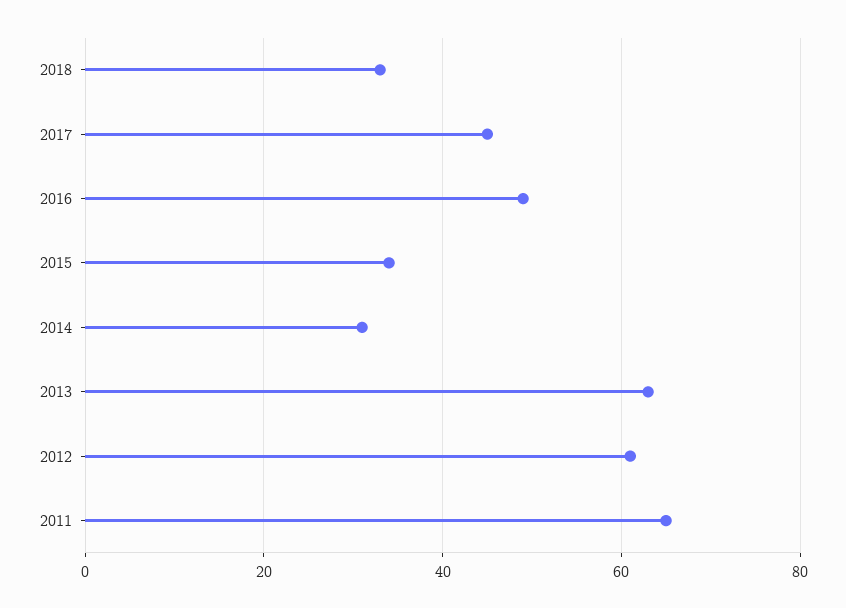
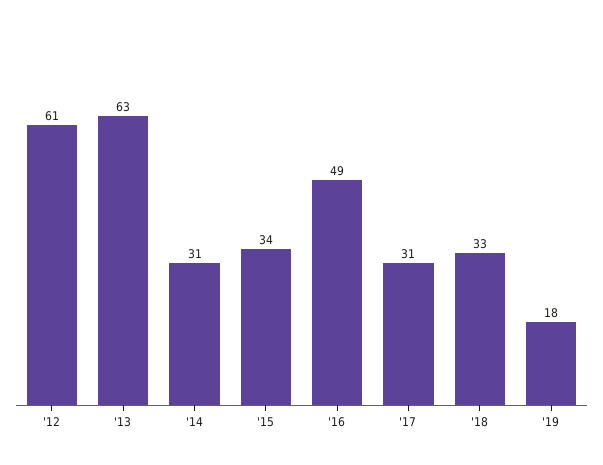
2017: 45 -> 31
2011: 65 -> none
'19: none -> 18

